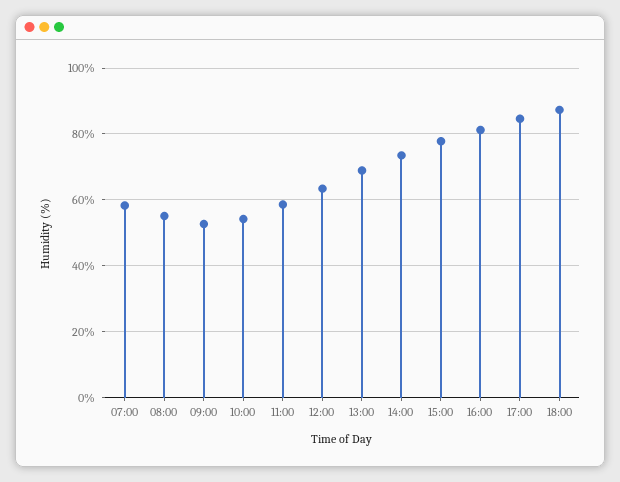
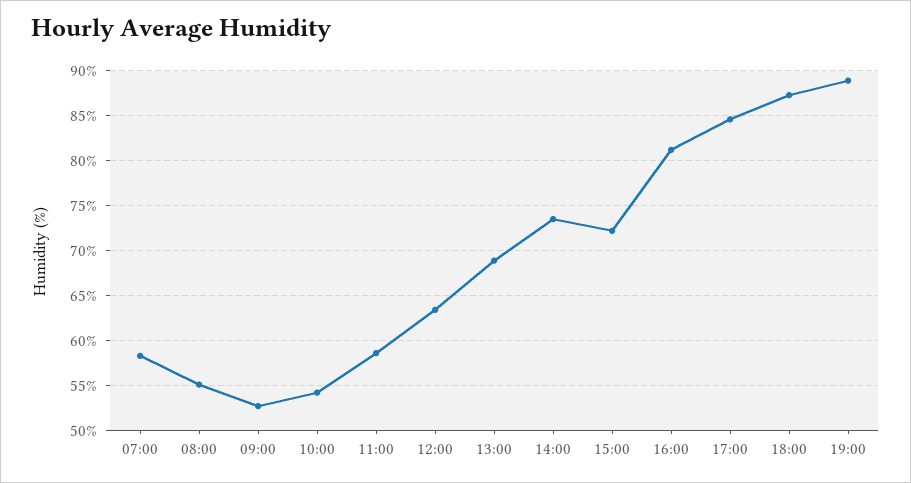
15:00: 78 -> 72
19:00: none -> 89

